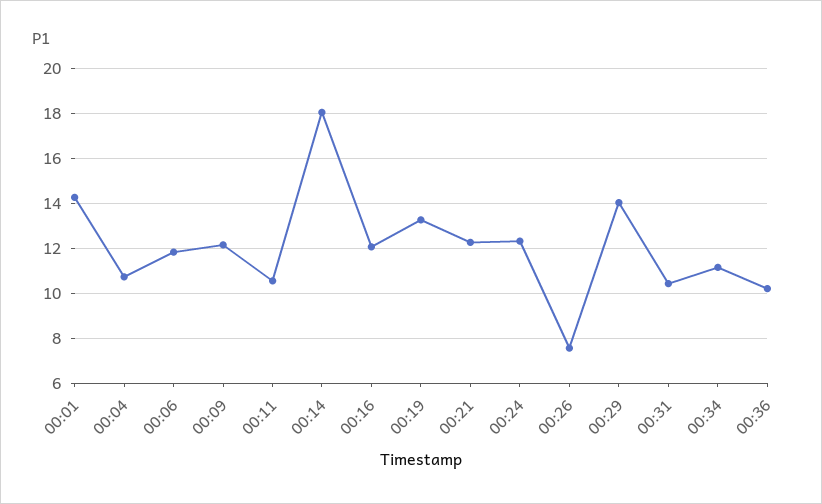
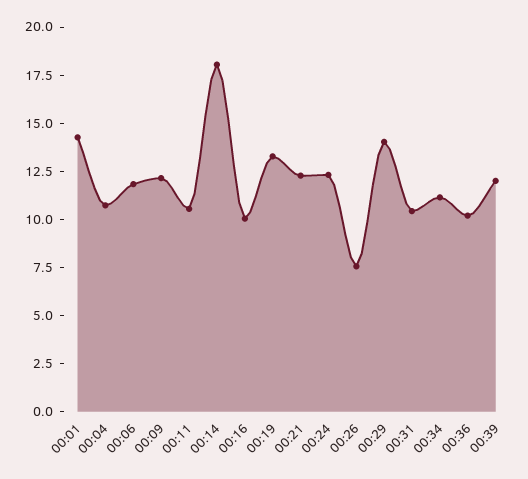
00:16: 12 -> 10
00:39: none -> 12

